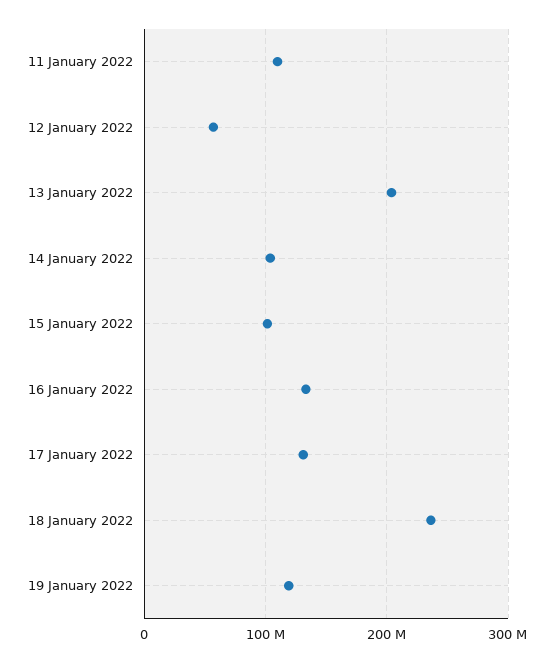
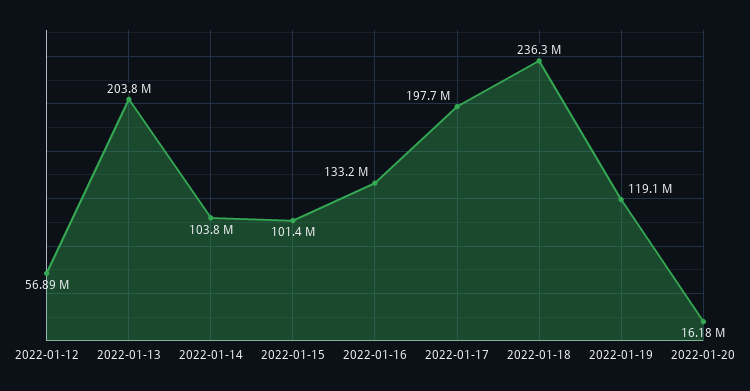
11 January 2022: 110000000 -> none
17 January 2022: 130000000 -> 197700000
2022-01-20: none -> 16180000

